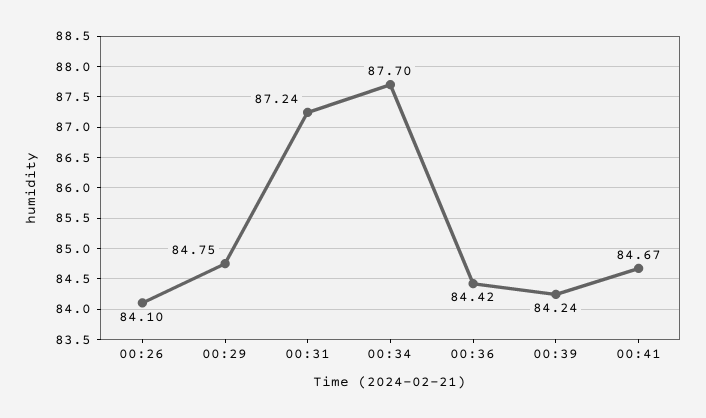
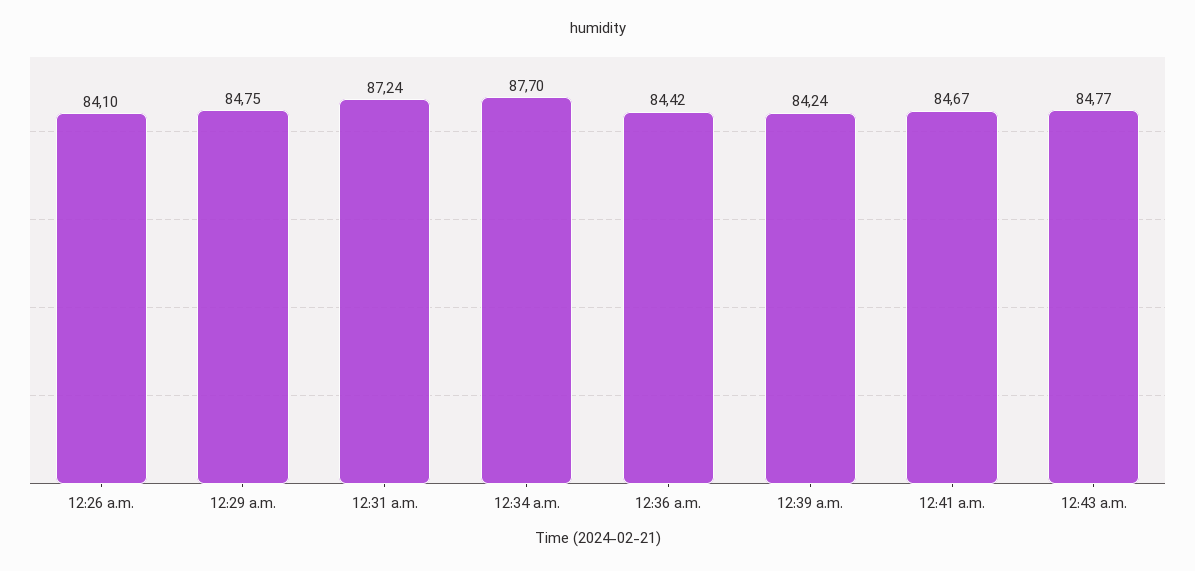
12:43 a.m.: none -> 84.77

